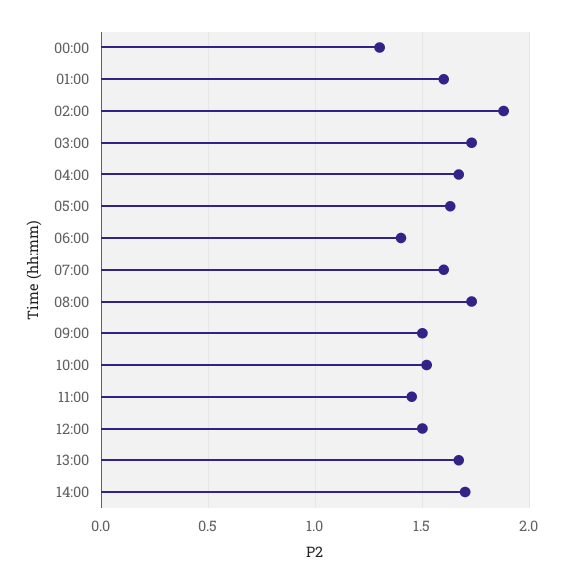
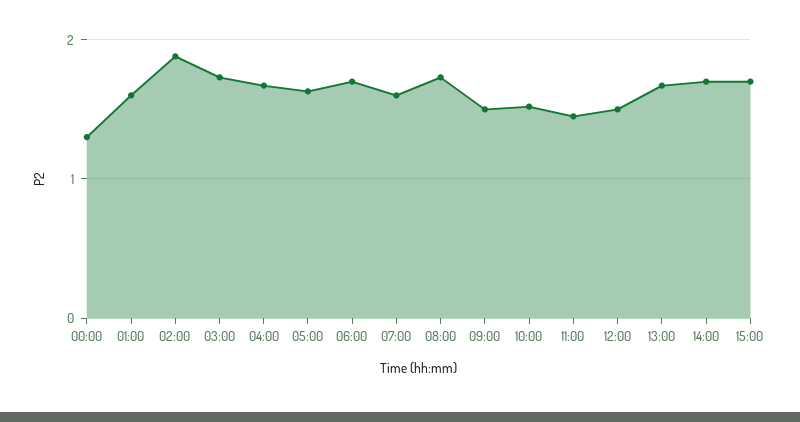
06:00: 1.4 -> 1.7
15:00: none -> 1.7

